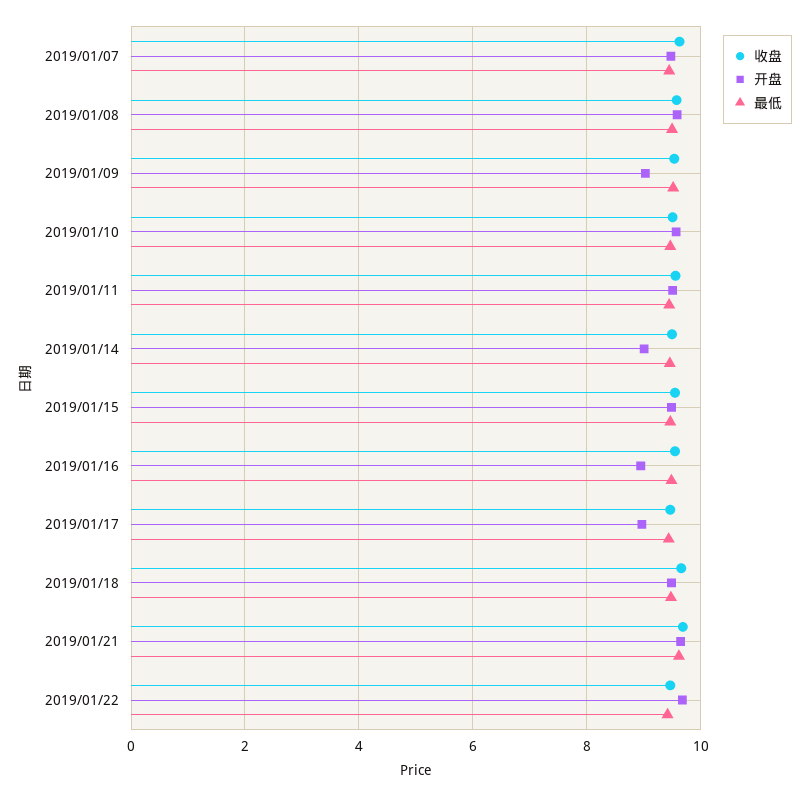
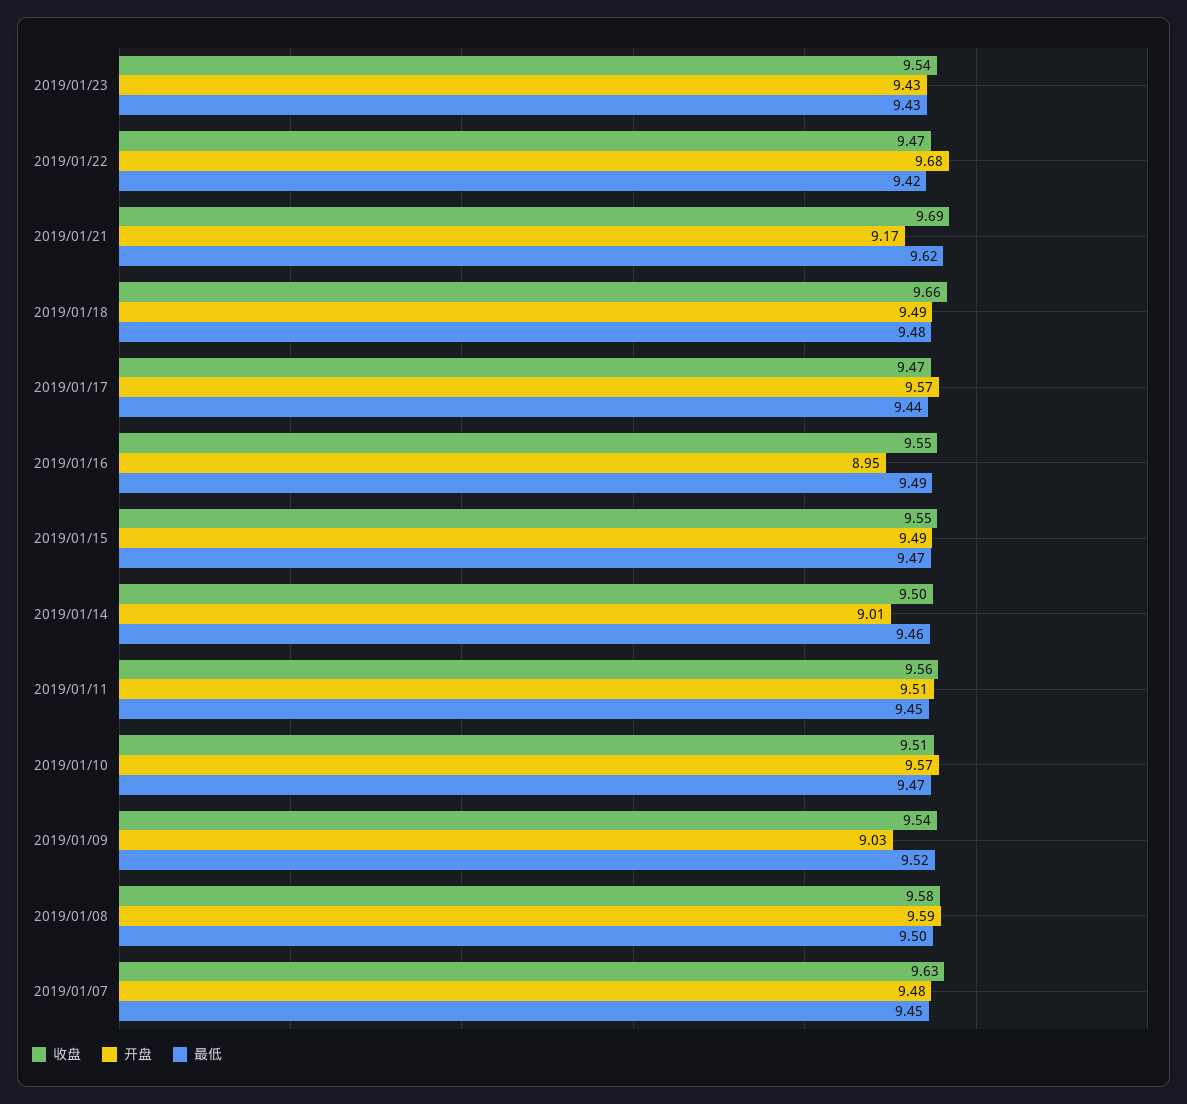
开盘, 2019/01/17: 9 -> 9.57
开盘, 2019/01/21: 9.6 -> 9.17
收盘, 2019/01/23: none -> 9.54
开盘, 2019/01/23: none -> 9.43
最低, 2019/01/23: none -> 9.43

